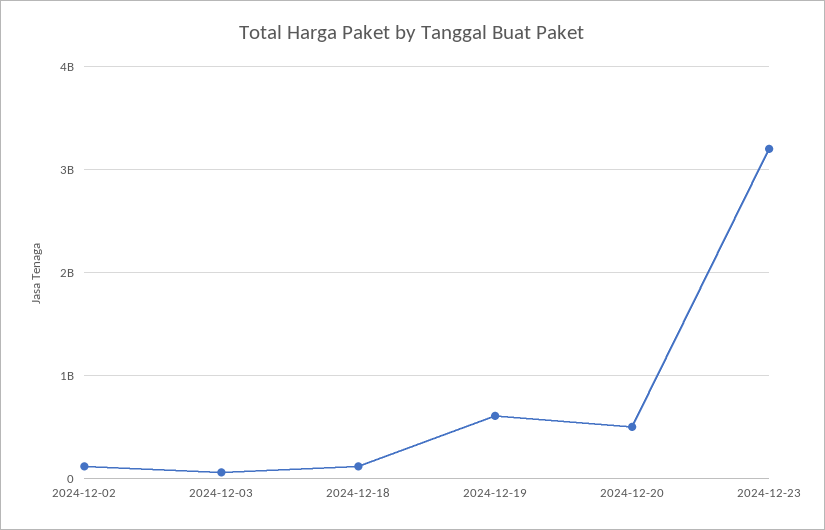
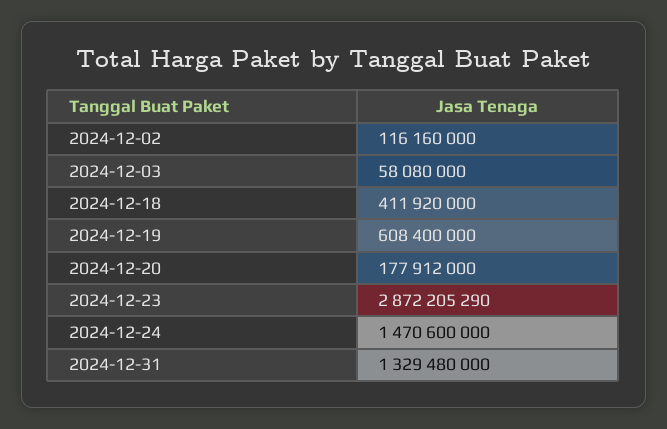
2024-12-18: 100000000 -> 411920000
2024-12-20: 500000000 -> 177912000
2024-12-23: 3200000000 -> 2872205290
2024-12-24: none -> 1470600000
2024-12-31: none -> 1329480000

